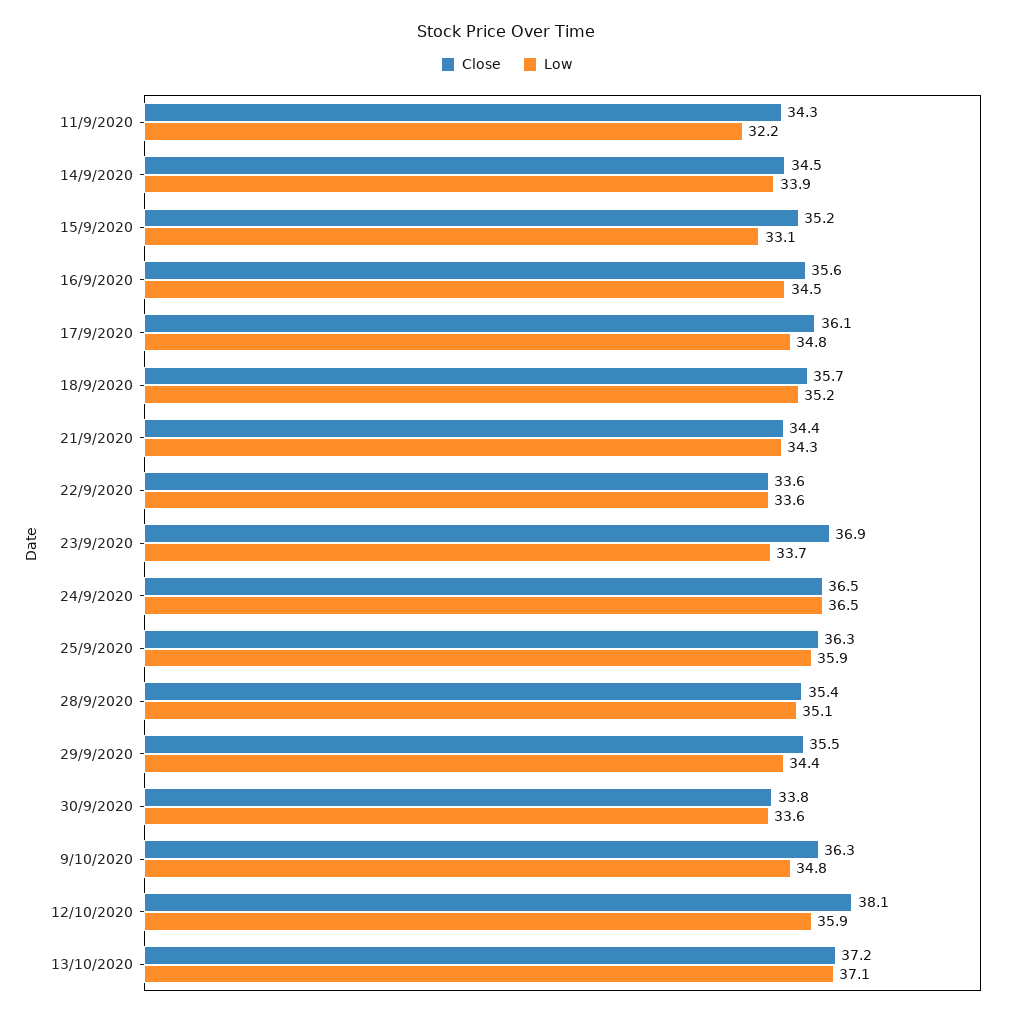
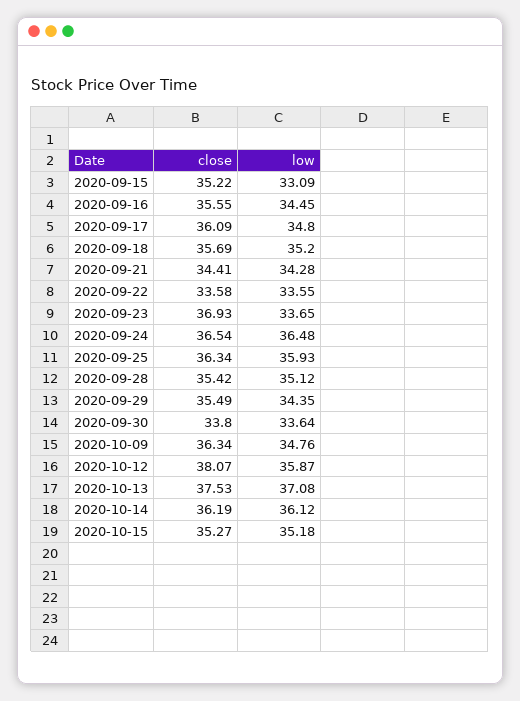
Close, 11/9/2020: 34.3 -> none
Low, 11/9/2020: 32.2 -> none
Close, 14/9/2020: 34.5 -> none
Low, 14/9/2020: 33.9 -> none
Close, 13/10/2020: 37.2 -> 37.53
Close, 2020-10-14: none -> 36.19
Low, 2020-10-14: none -> 36.12
Close, 2020-10-15: none -> 35.27
Low, 2020-10-15: none -> 35.18

